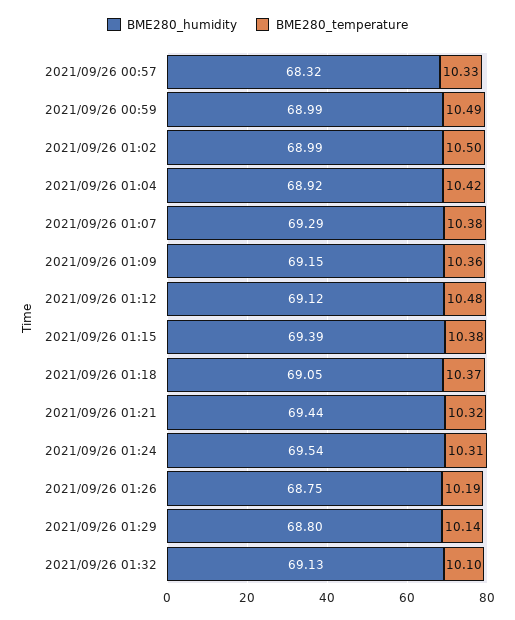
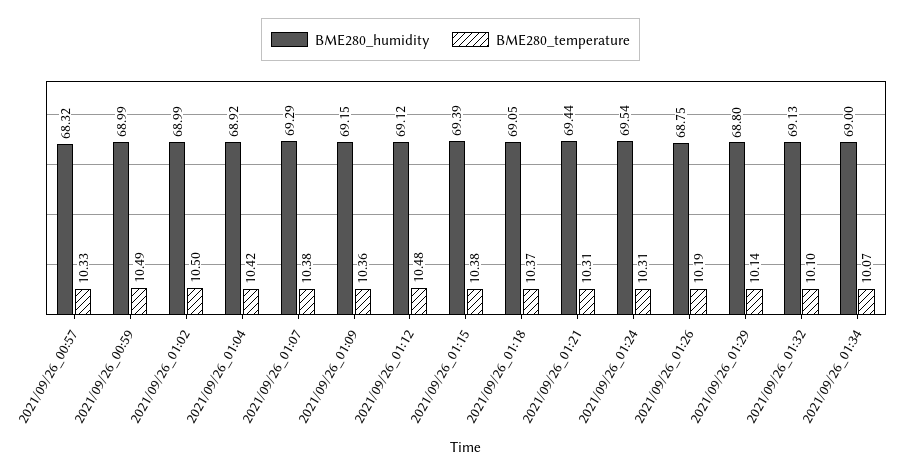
BME280_temperature, 2021/09/26 01:21: 10.32 -> 10.31
BME280_humidity, 2021/09/26_01:34: none -> 69
BME280_temperature, 2021/09/26_01:34: none -> 10.07

